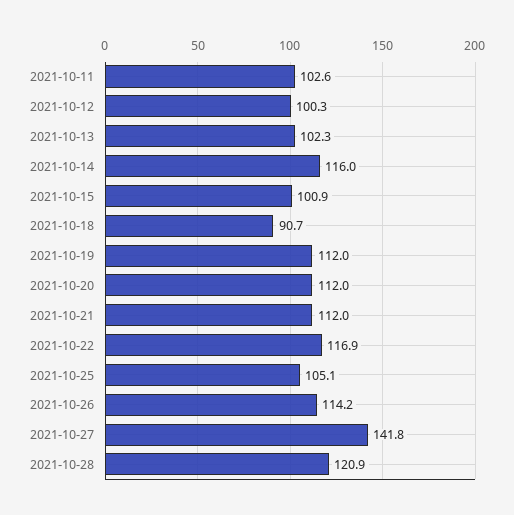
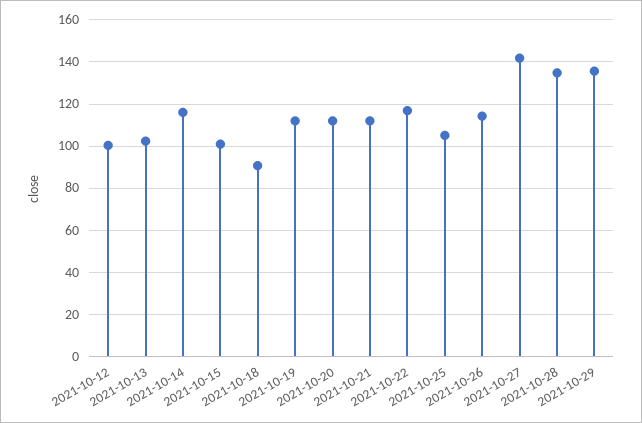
2021-10-11: 102.6 -> none
2021-10-28: 120.9 -> 135
2021-10-29: none -> 135

